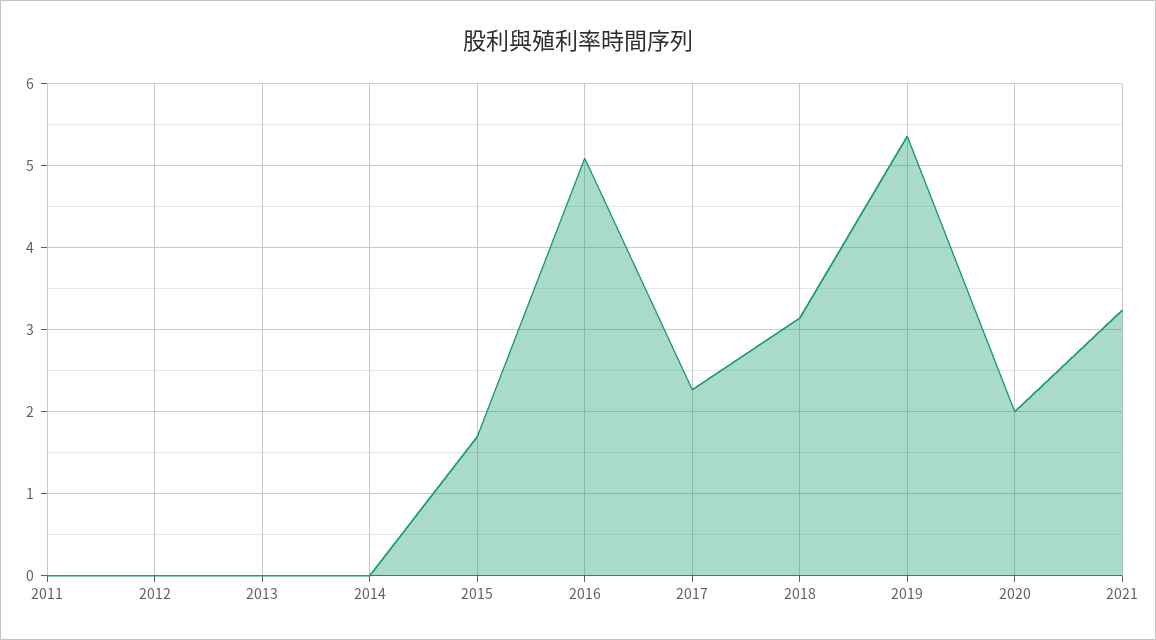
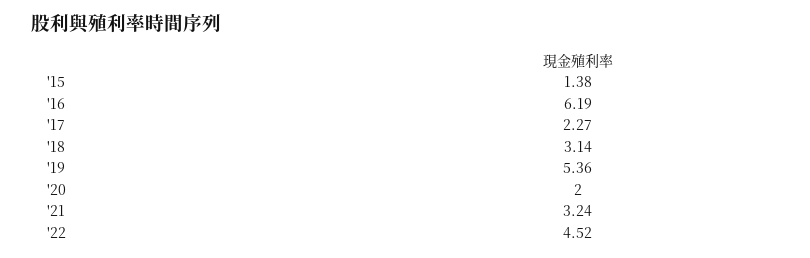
2011: 0 -> none
2012: 0 -> none
2013: 0 -> none
2014: 0 -> none
2015: 1.7 -> 1.38
2016: 5.1 -> 6.19
'22: none -> 4.52

